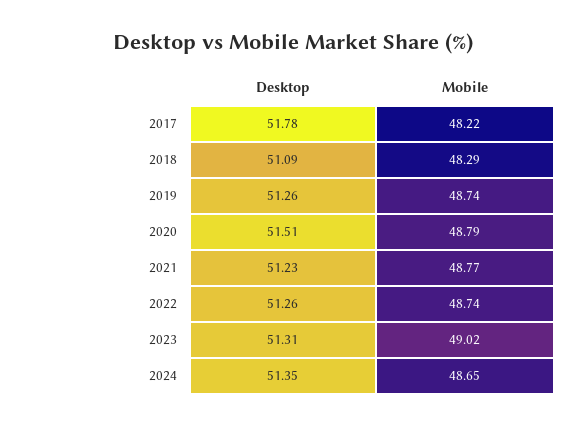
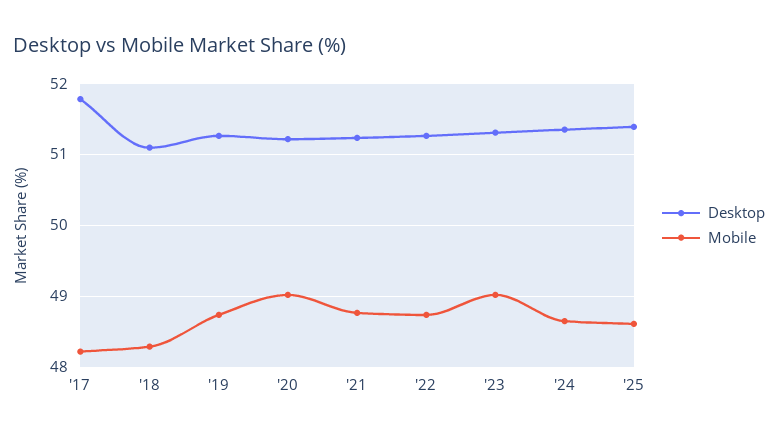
Desktop, 2020: 51.51 -> 51.2
Mobile, 2020: 48.79 -> 49
Desktop, '25: none -> 51.4
Mobile, '25: none -> 48.6

